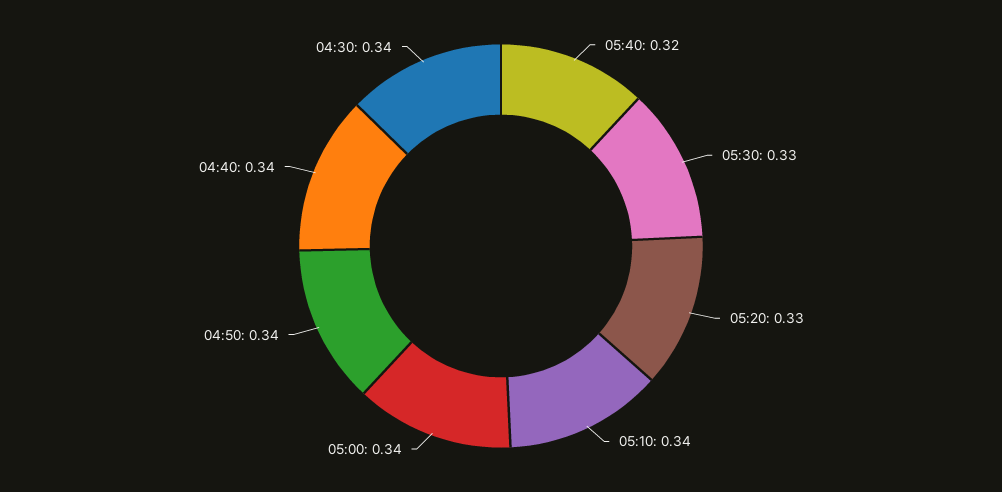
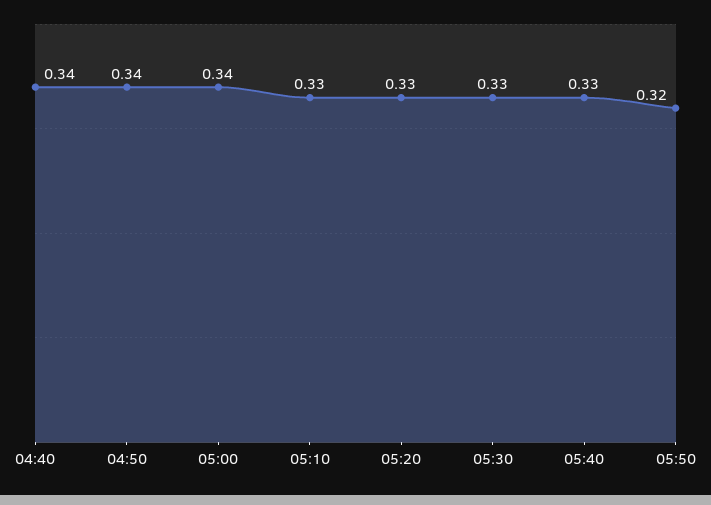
05:40: 0.32 -> 0.33
05:10: 0.34 -> 0.33
04:30: 0.34 -> none
05:50: none -> 0.32

